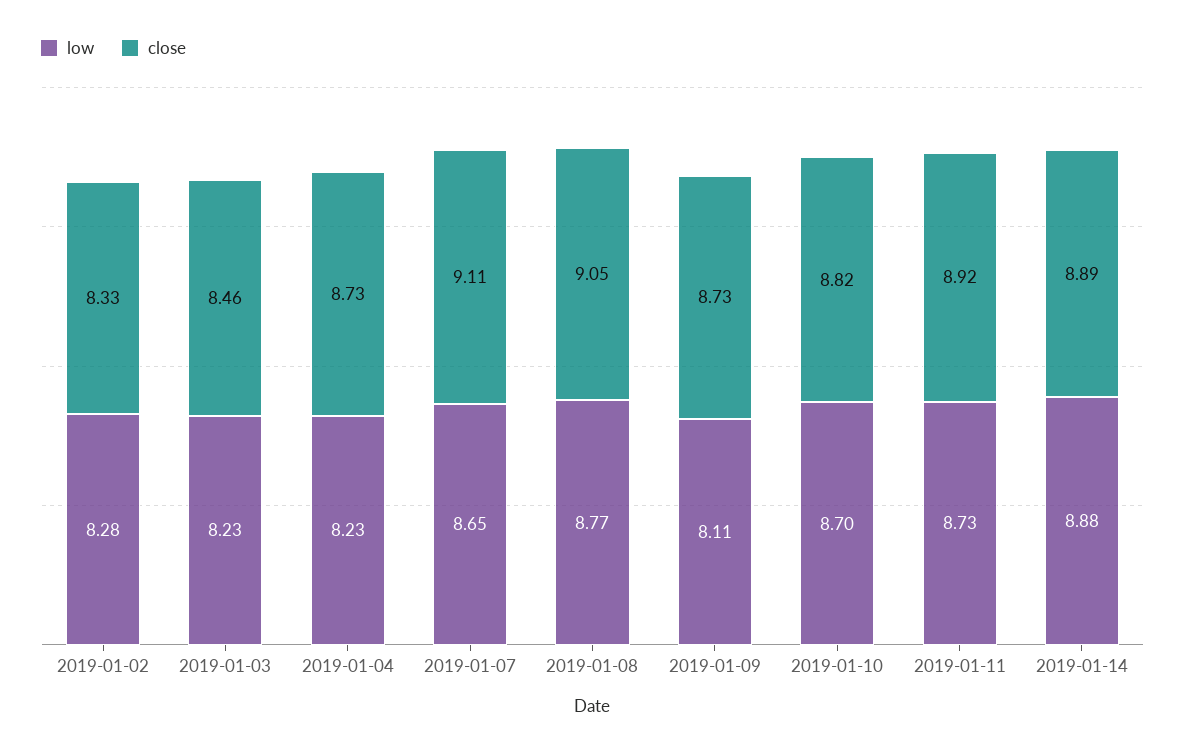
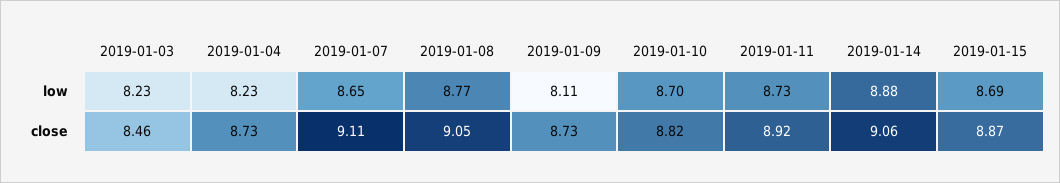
low, 2019-01-02: 8.28 -> none
close, 2019-01-02: 8.33 -> none
close, 2019-01-14: 8.89 -> 9.06
low, 2019-01-15: none -> 8.69
close, 2019-01-15: none -> 8.87

